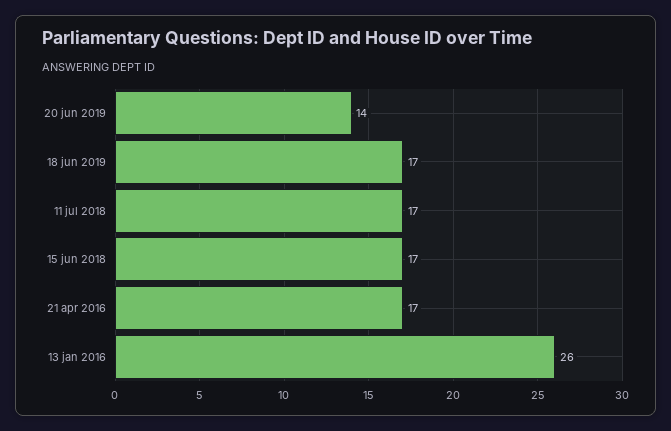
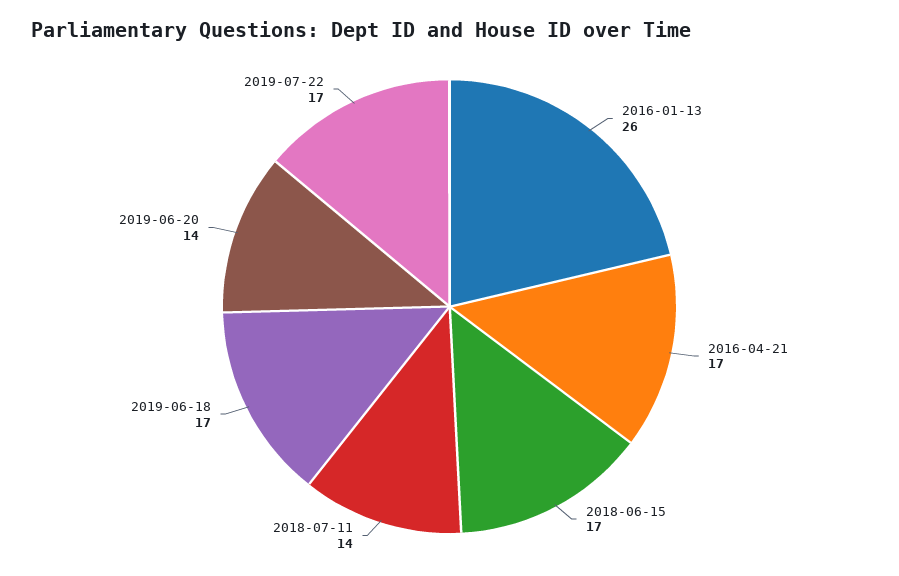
11 jul 2018: 17 -> 14
2019-07-22: none -> 17

